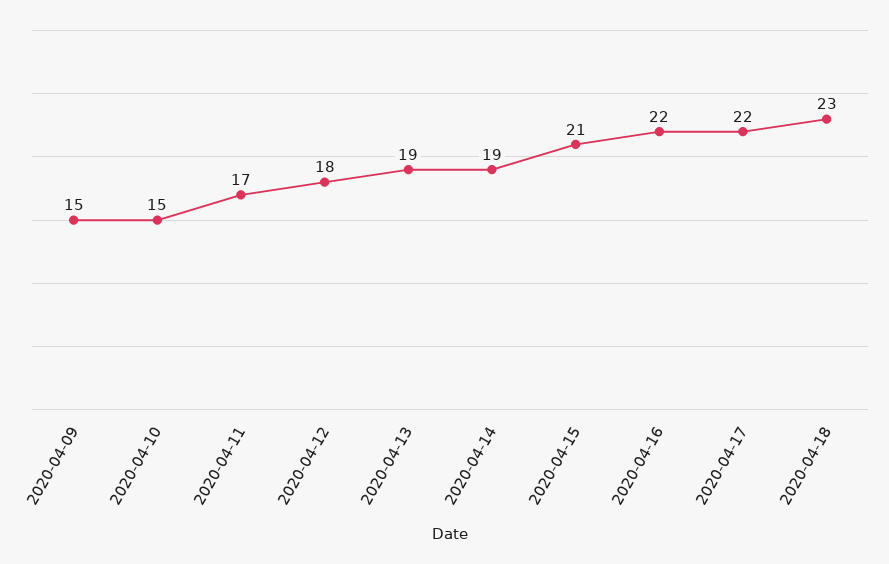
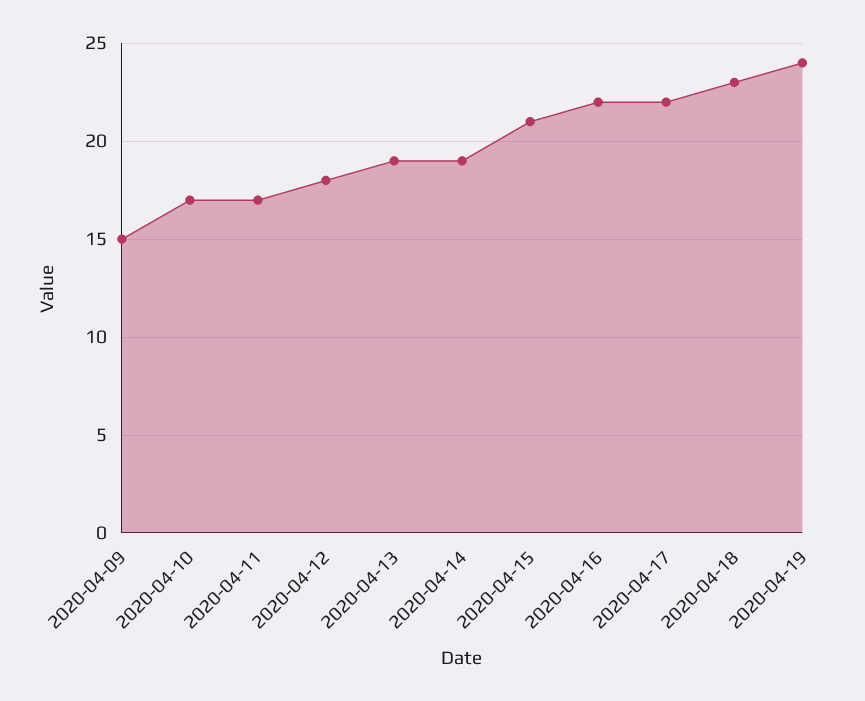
2020-04-10: 15 -> 17
2020-04-19: none -> 24

